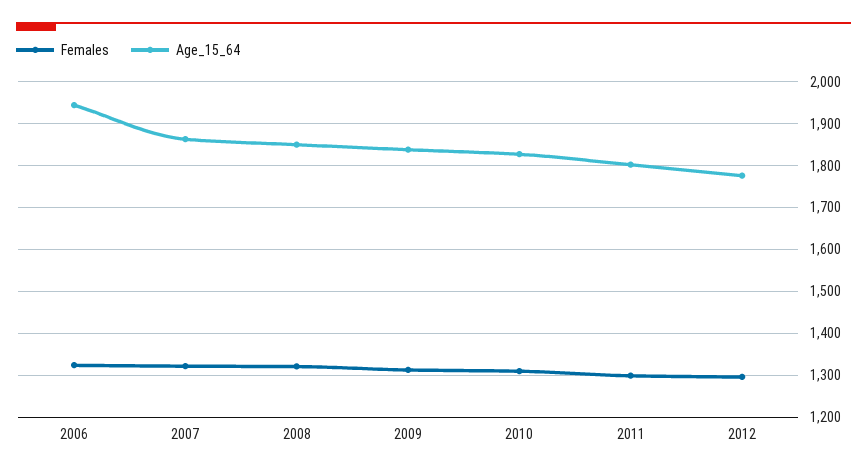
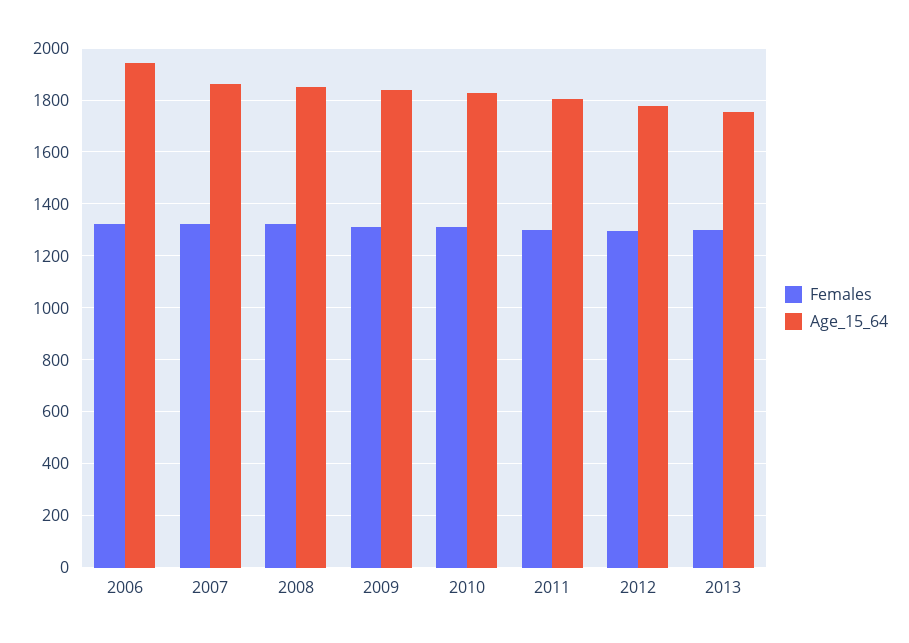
Females, 2013: none -> 1300
Age_15_64, 2013: none -> 1750

